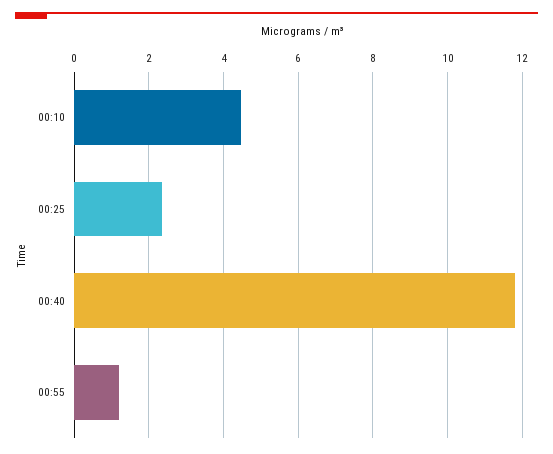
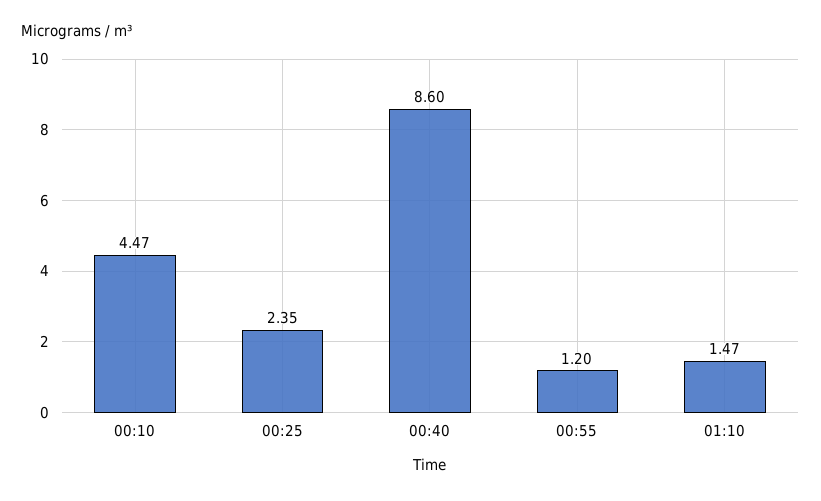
00:40: 11.8 -> 8.6
01:10: none -> 1.47

